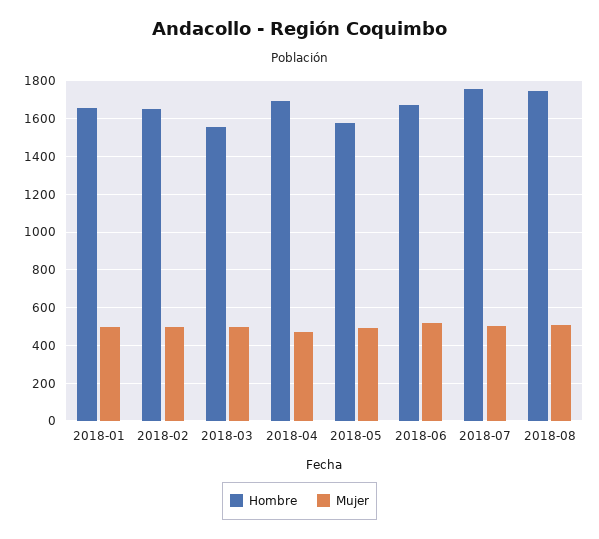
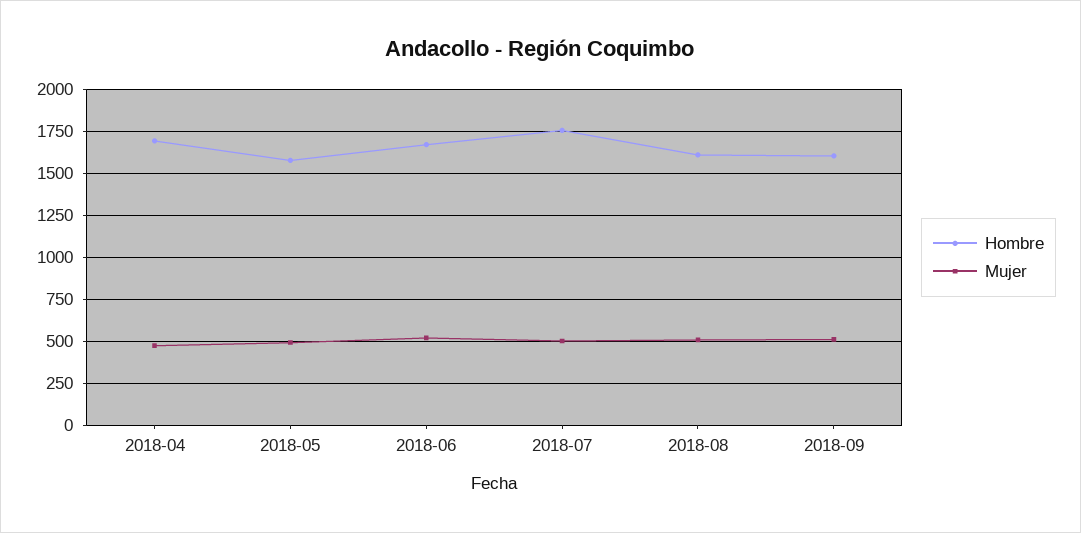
Hombre, 2018-01: 1650 -> none
Mujer, 2018-01: 500 -> none
Hombre, 2018-02: 1650 -> none
Mujer, 2018-02: 500 -> none
Hombre, 2018-03: 1550 -> none
Mujer, 2018-03: 500 -> none
Hombre, 2018-08: 1750 -> 1600
Hombre, 2018-09: none -> 1600
Mujer, 2018-09: none -> 500

